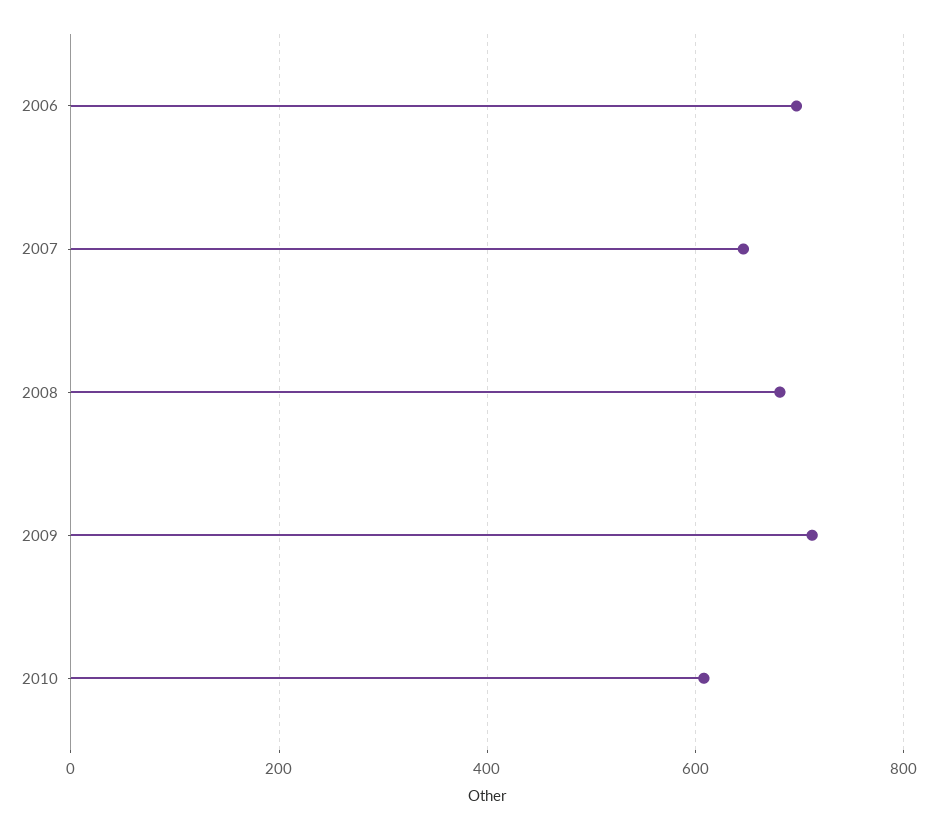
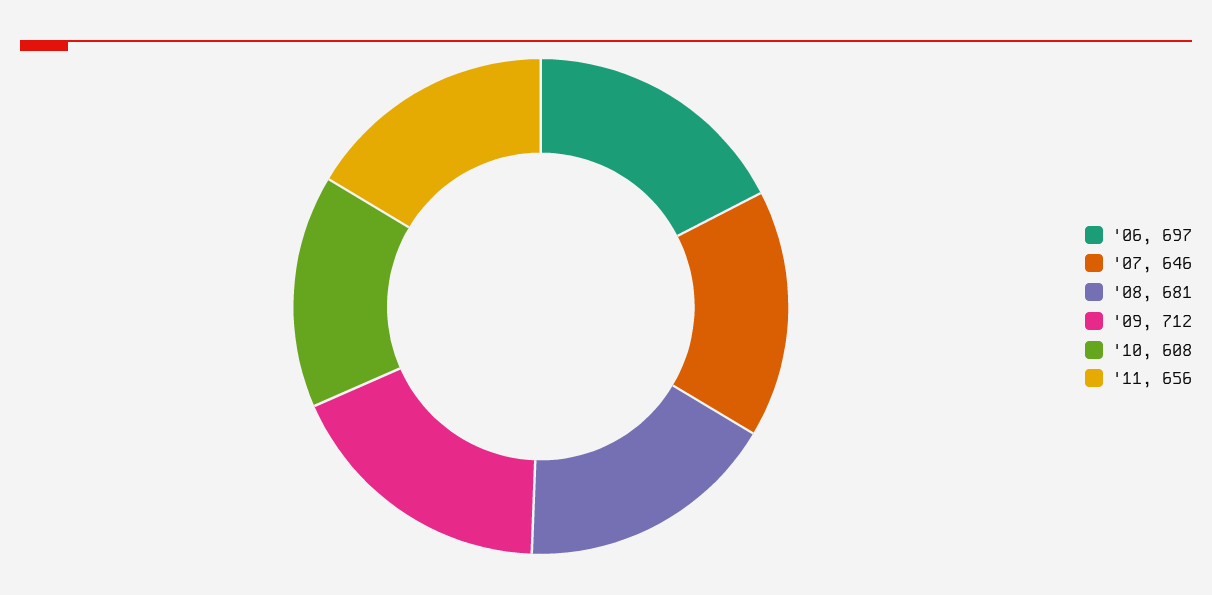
'11: none -> 656

